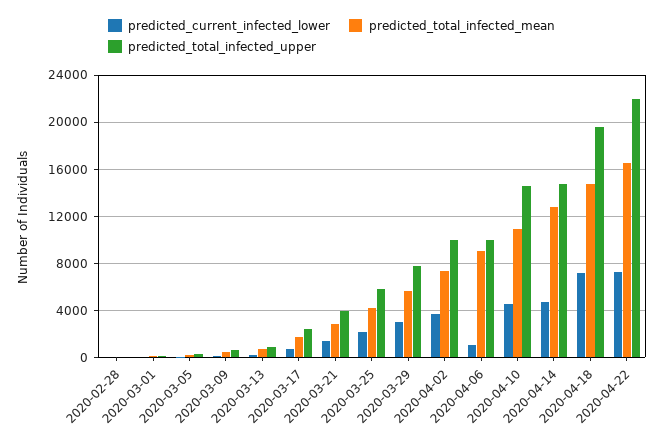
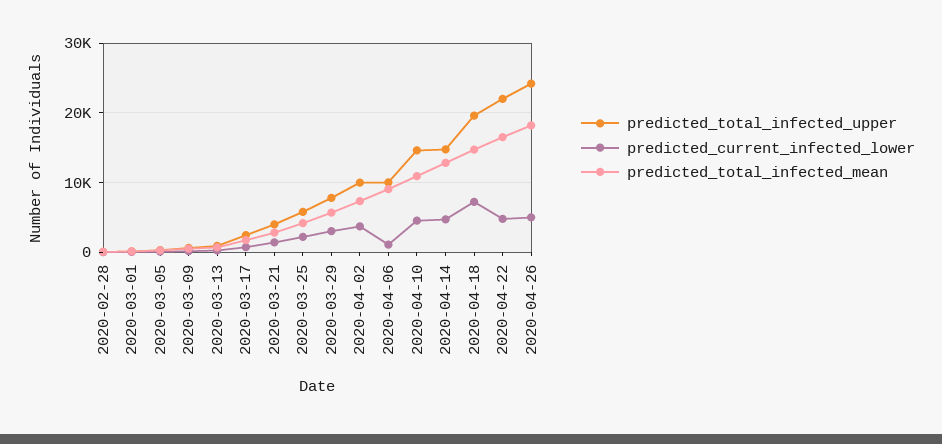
predicted_current_infected_lower, 2020-04-22: 7000 -> 5000
predicted_total_infected_upper, 2020-04-26: none -> 24000
predicted_current_infected_lower, 2020-04-26: none -> 5000
predicted_total_infected_mean, 2020-04-26: none -> 18000

